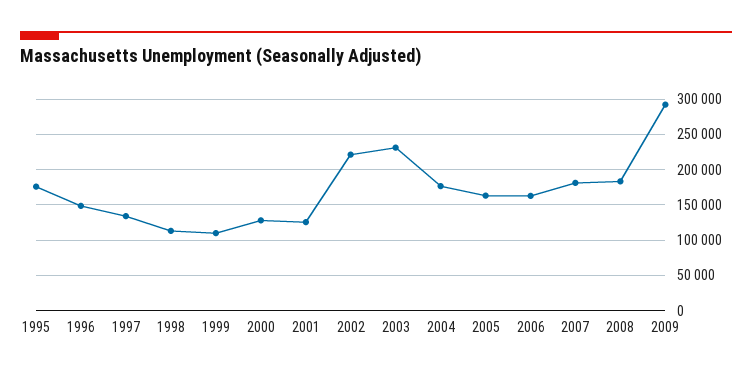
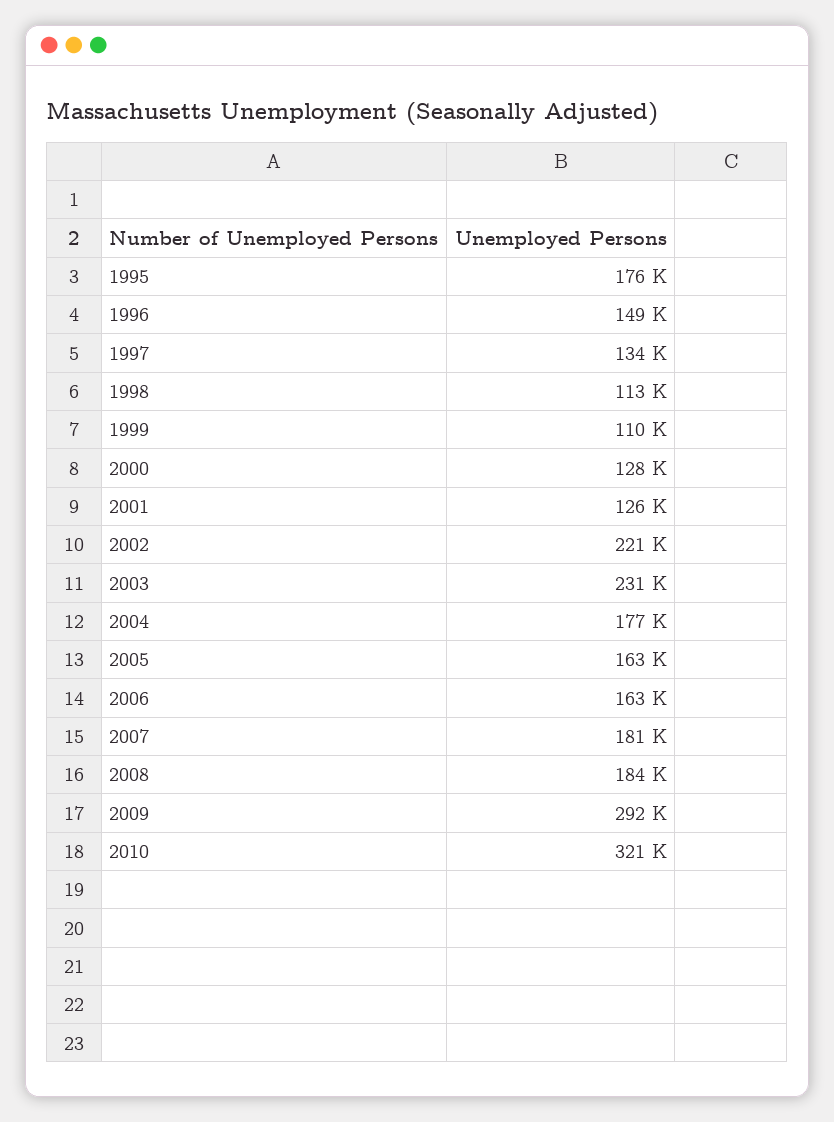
2010: none -> 321000

